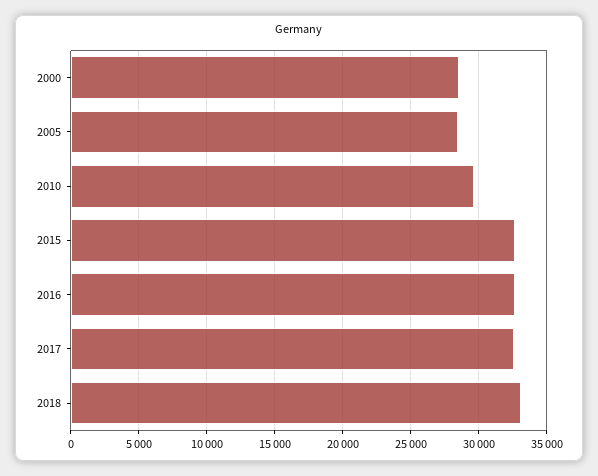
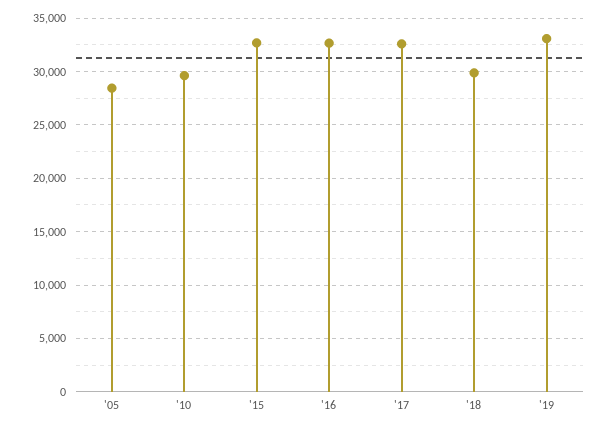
2000: 28500 -> none
2018: 33000 -> 30000
'19: none -> 33000

